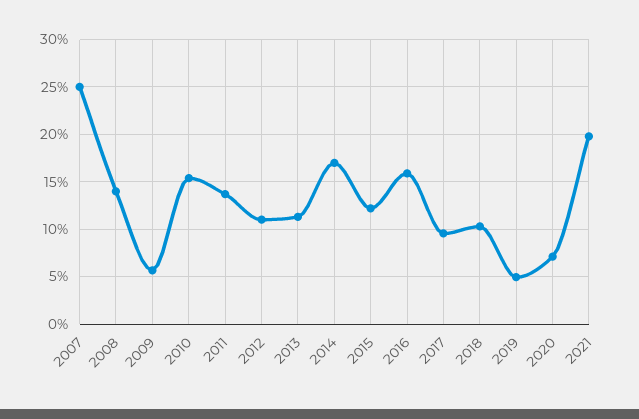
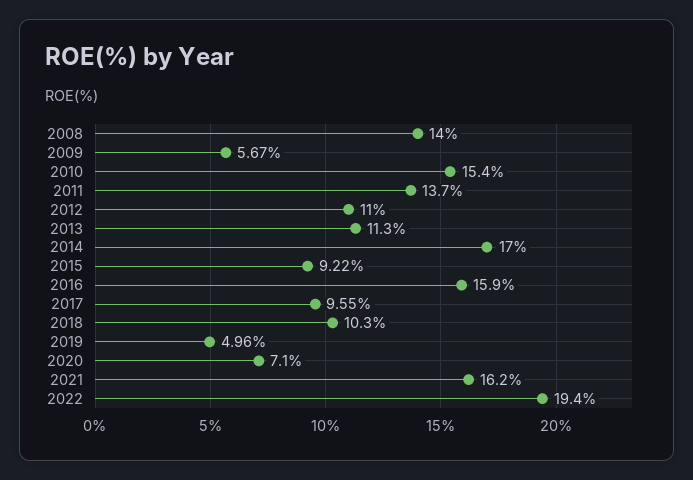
2007: 25 -> none
2015: 12 -> 9.22
2021: 20 -> 16.2
2022: none -> 19.4

